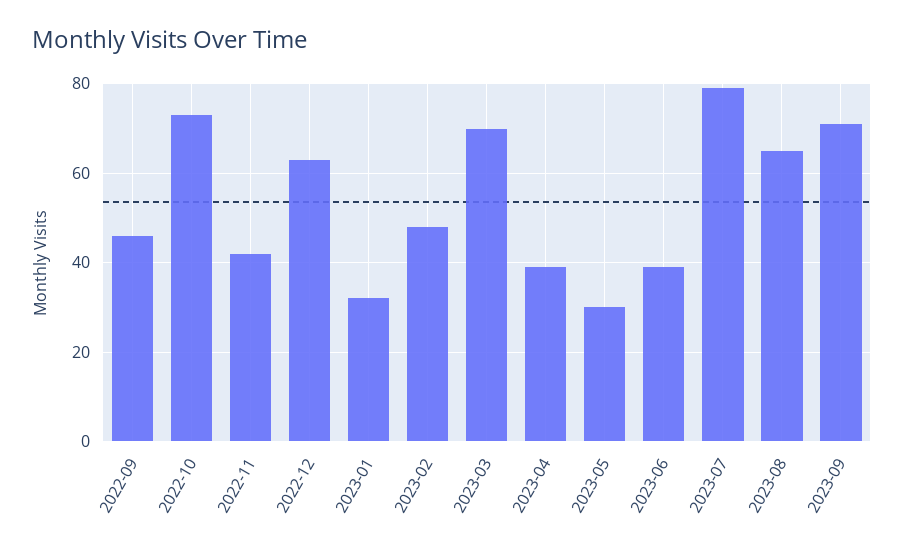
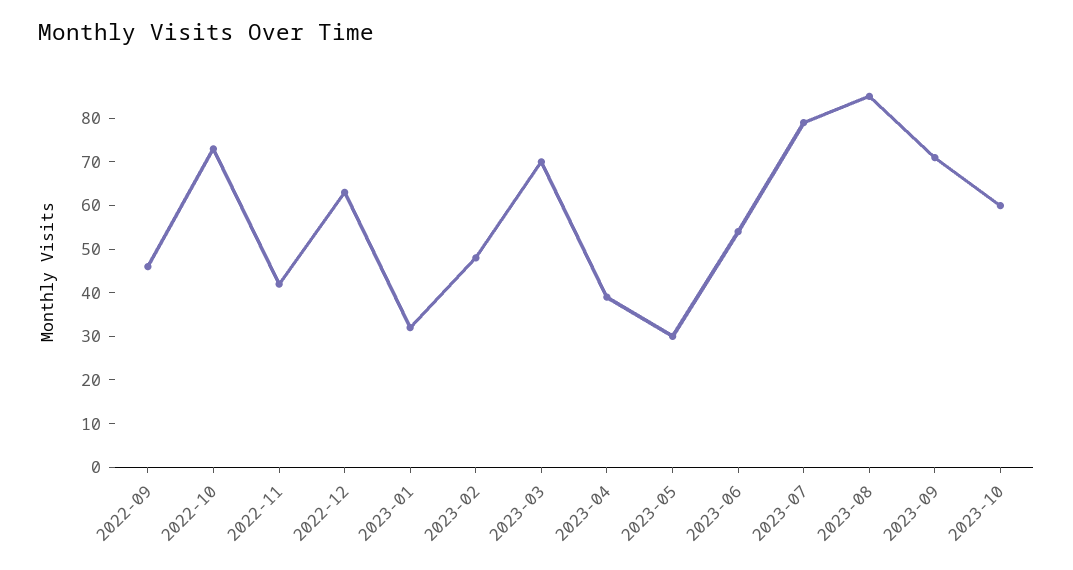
2023-06: 40 -> 55
2023-08: 65 -> 85
2023-10: none -> 60

